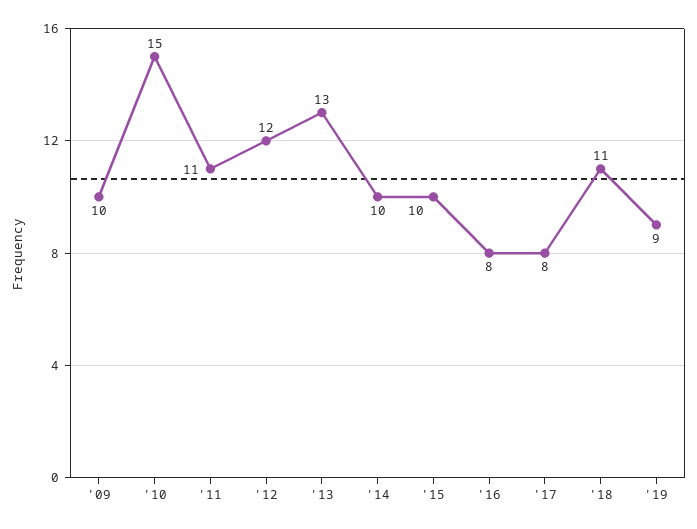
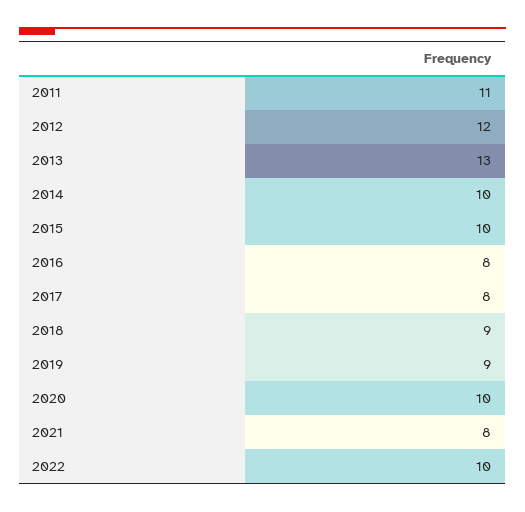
'09: 10 -> none
'10: 15 -> none
'18: 11 -> 9
2020: none -> 10
2021: none -> 8
2022: none -> 10

